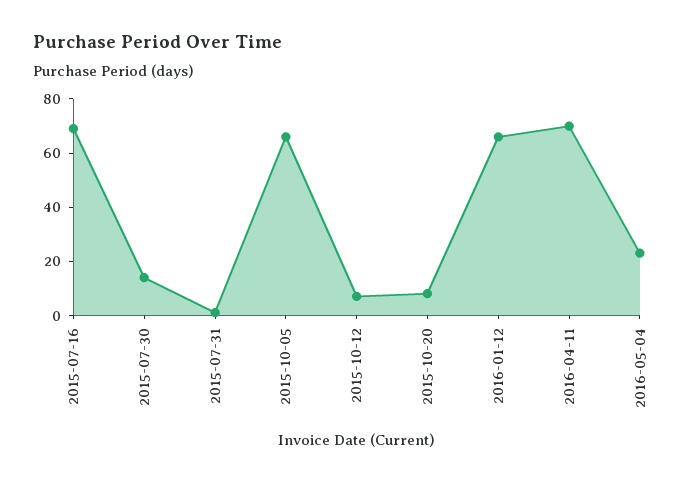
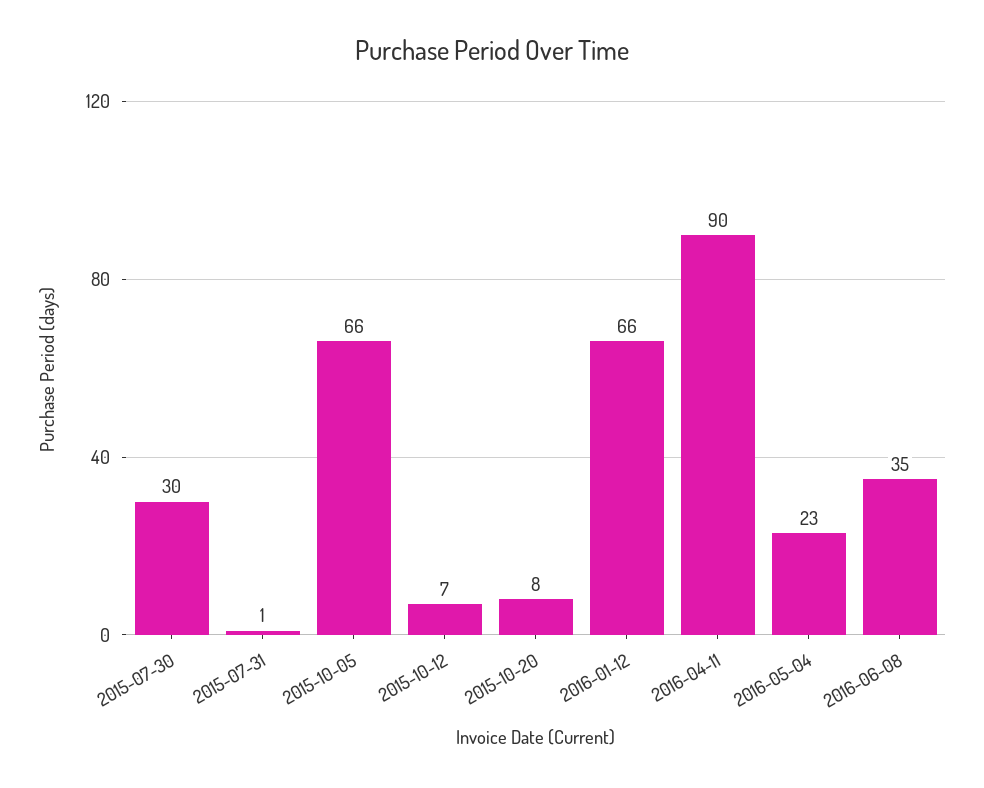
2015-07-16: 70 -> none
2015-07-30: 15 -> 30
2016-04-11: 70 -> 90
2016-06-08: none -> 35

